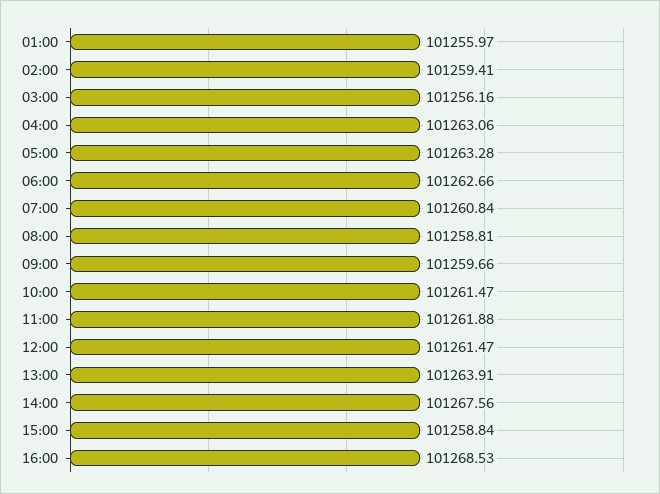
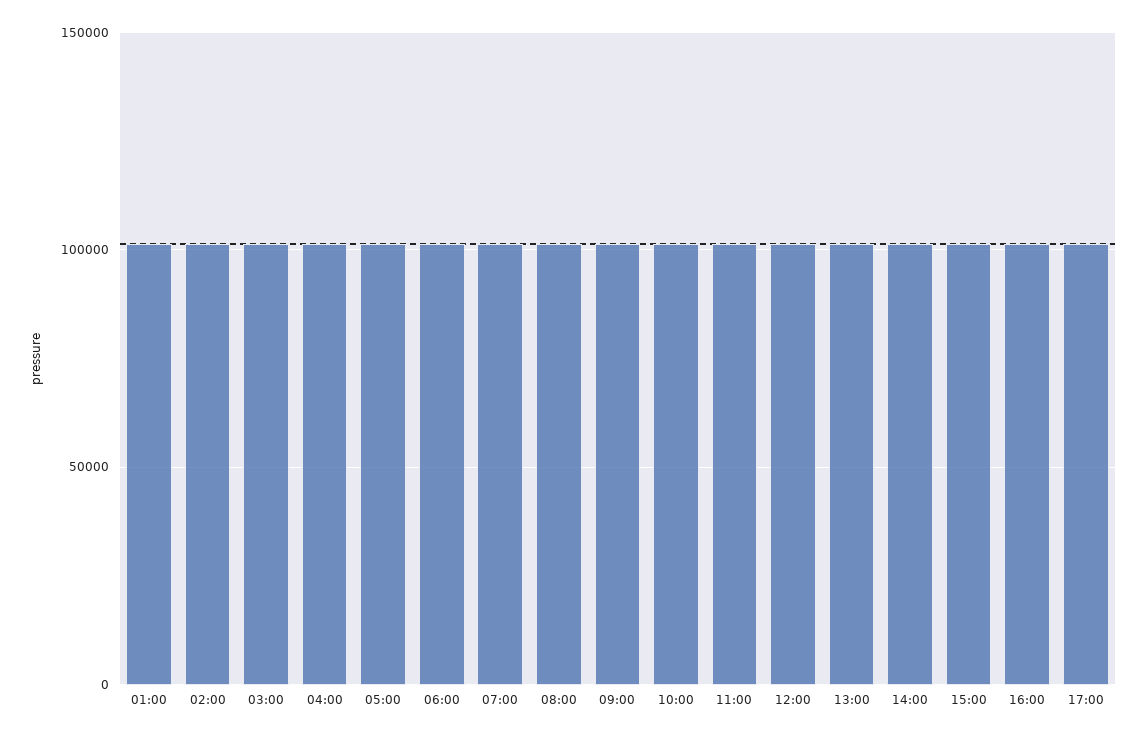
17:00: none -> 100000

